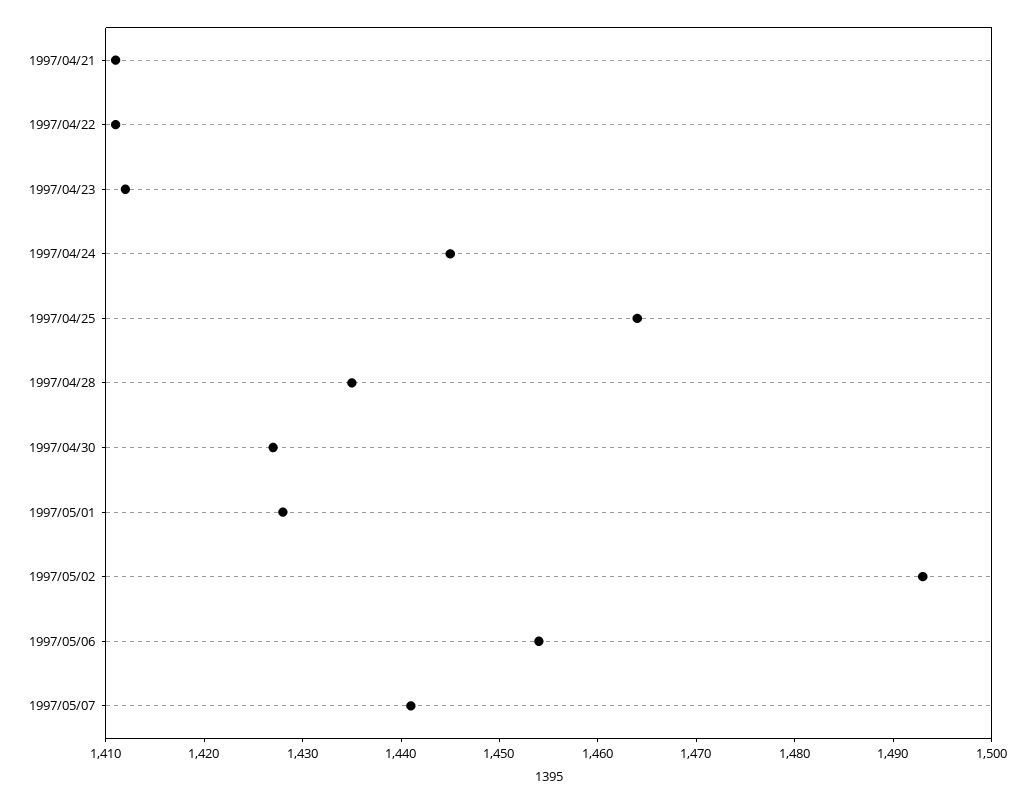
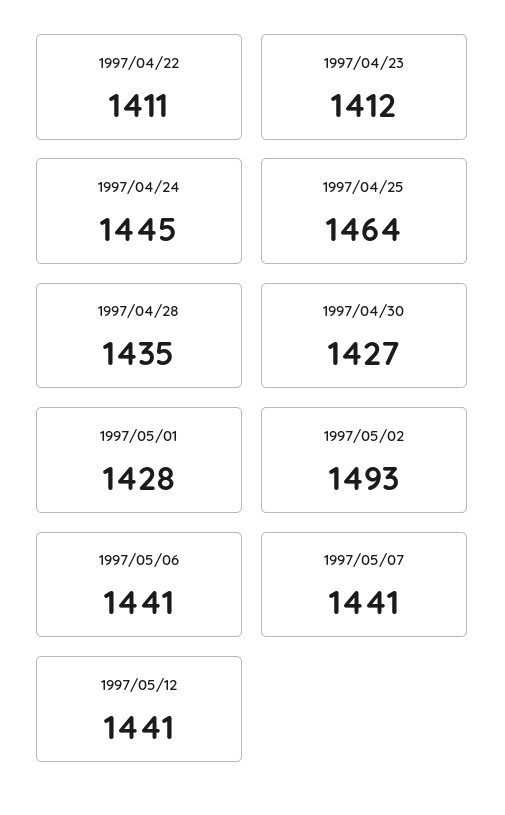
1997/04/21: 1411 -> none
1997/05/06: 1454 -> 1441
1997/05/12: none -> 1441

